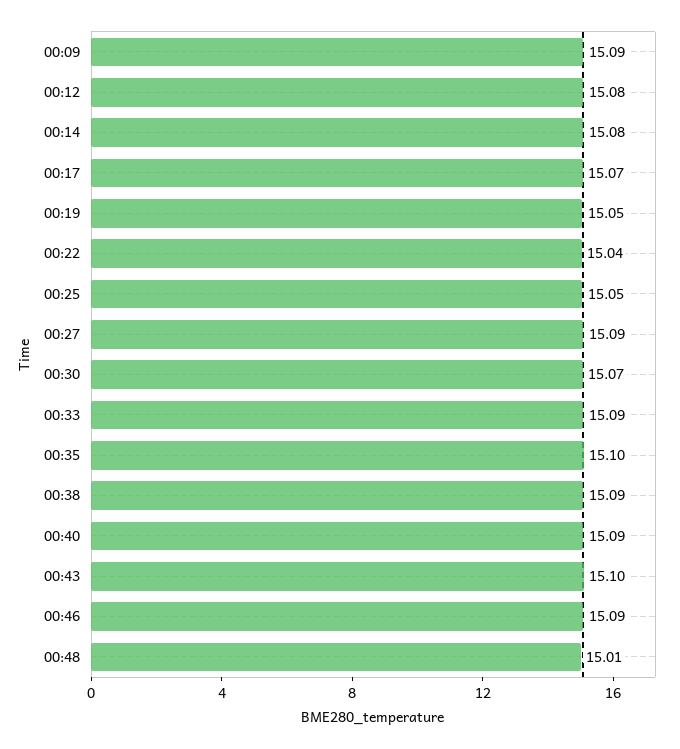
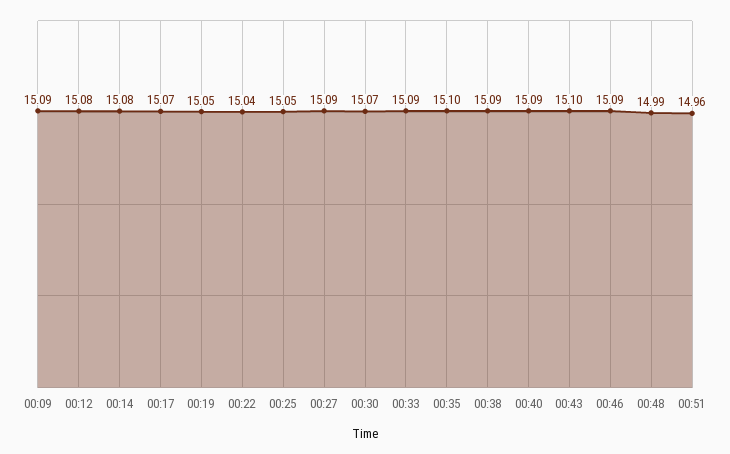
00:48: 15.01 -> 14.99
00:51: none -> 14.96

